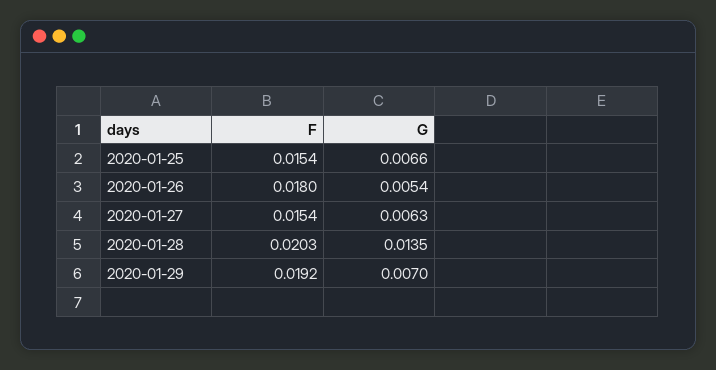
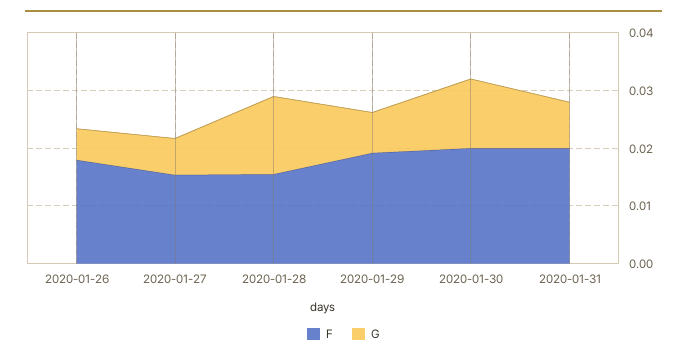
F, 2020-01-25: 0.0154 -> none
G, 2020-01-25: 0.0066 -> none
F, 2020-01-28: 0.0203 -> 0.016
F, 2020-01-30: none -> 0.02
G, 2020-01-30: none -> 0.012
F, 2020-01-31: none -> 0.02
G, 2020-01-31: none -> 0.008

